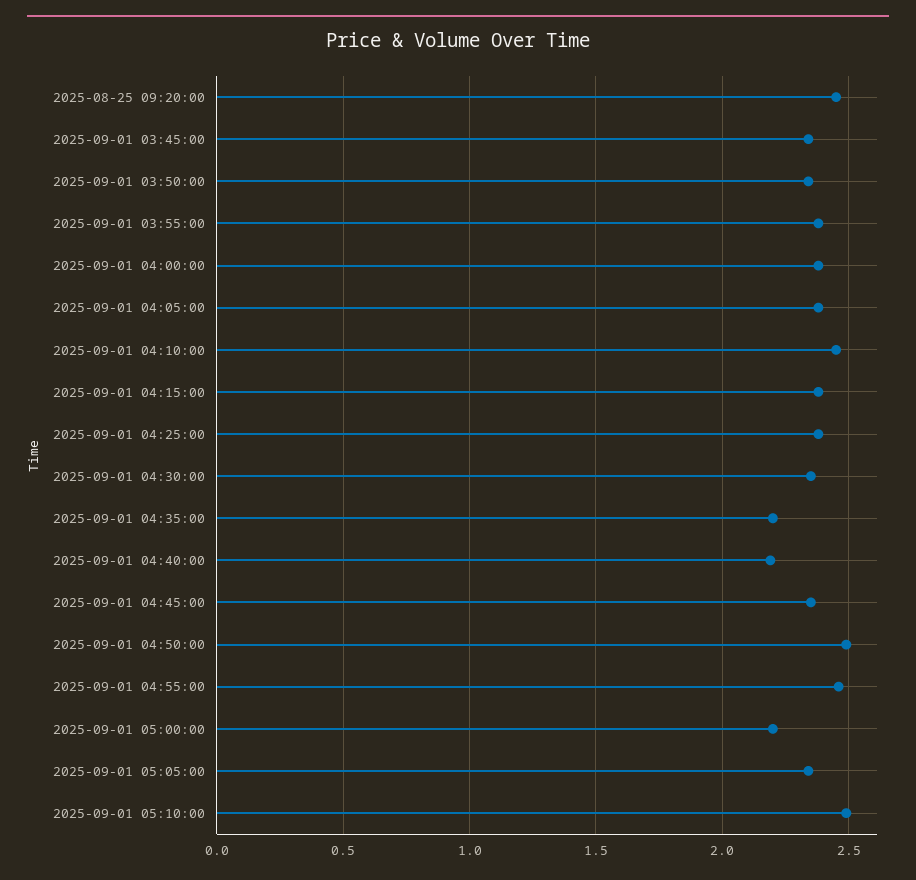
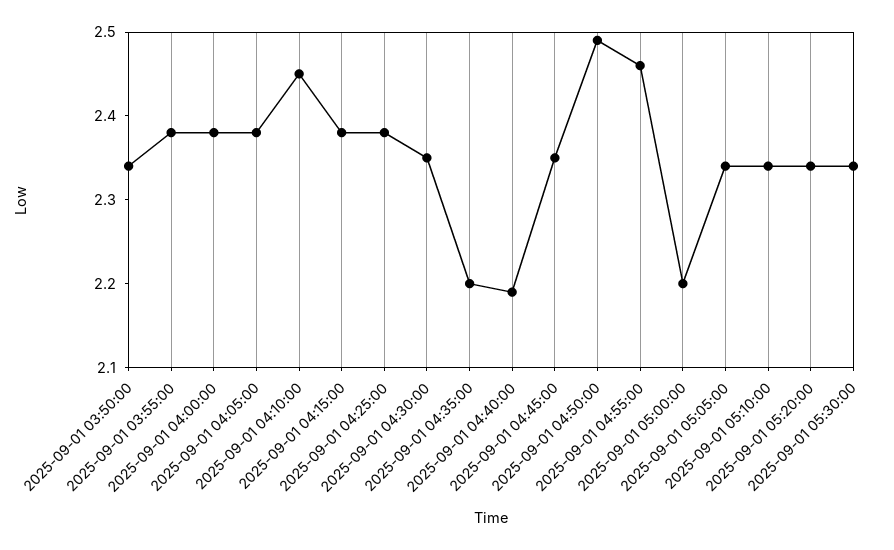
2025-08-25 09:20:00: 2.45 -> none
2025-09-01 03:45:00: 2.35 -> none
2025-09-01 05:10:00: 2.5 -> 2.34
2025-09-01 05:20:00: none -> 2.34
2025-09-01 05:30:00: none -> 2.34

